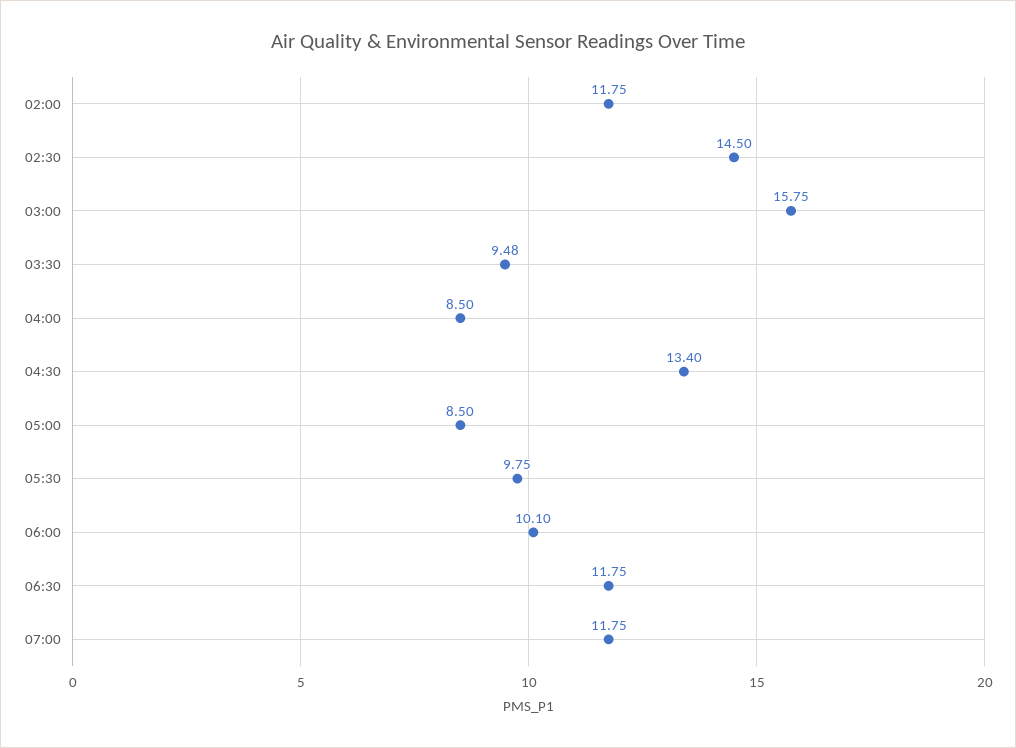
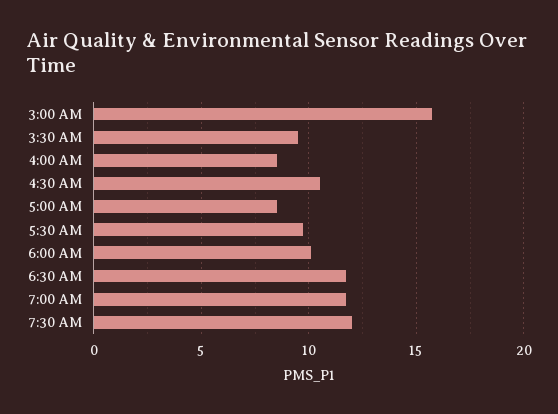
02:00: 11.75 -> none
02:30: 14.5 -> none
04:30: 13.4 -> 10.5
7:30 AM: none -> 12

